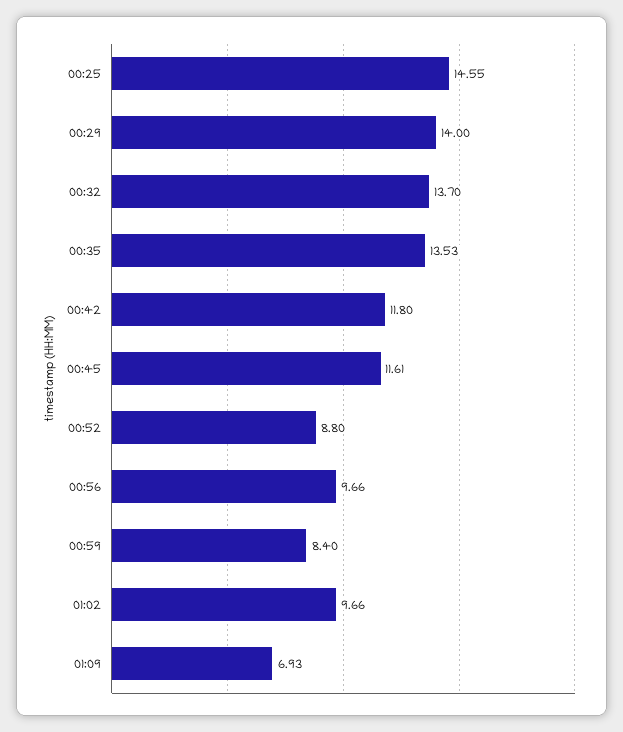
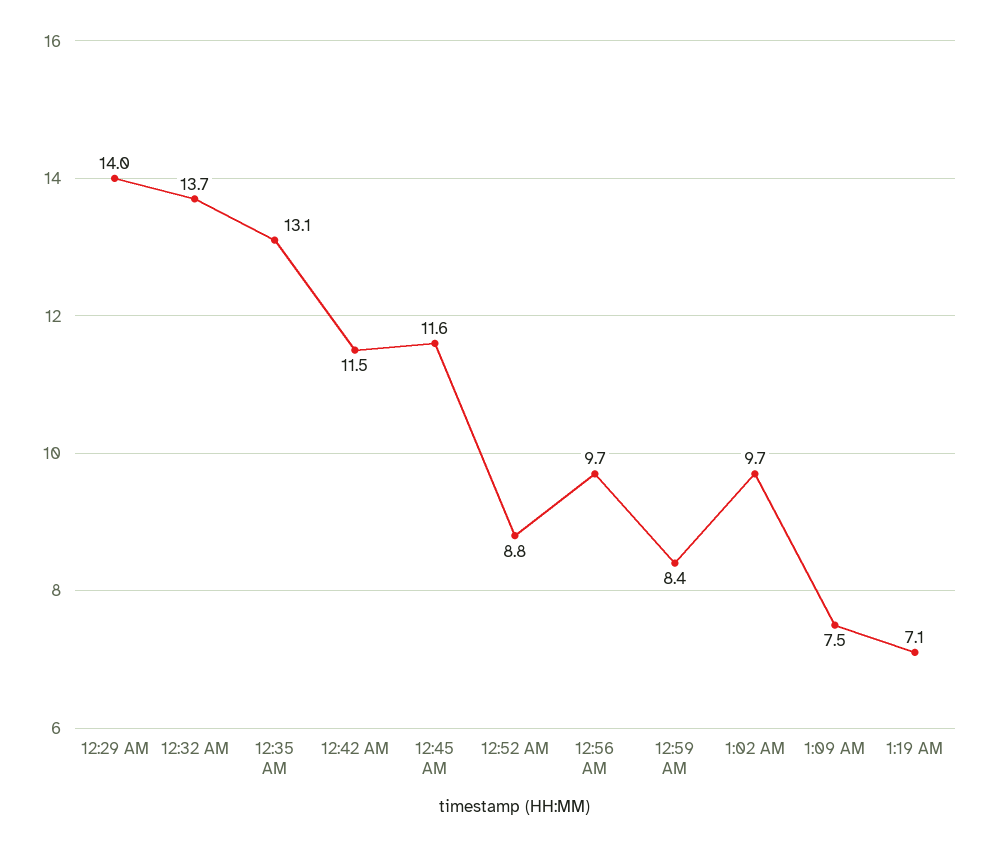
00:25: 14.55 -> none
00:35: 13.53 -> 13.1
00:42: 11.8 -> 11.5
01:09: 6.93 -> 7.5
1:19 AM: none -> 7.1

